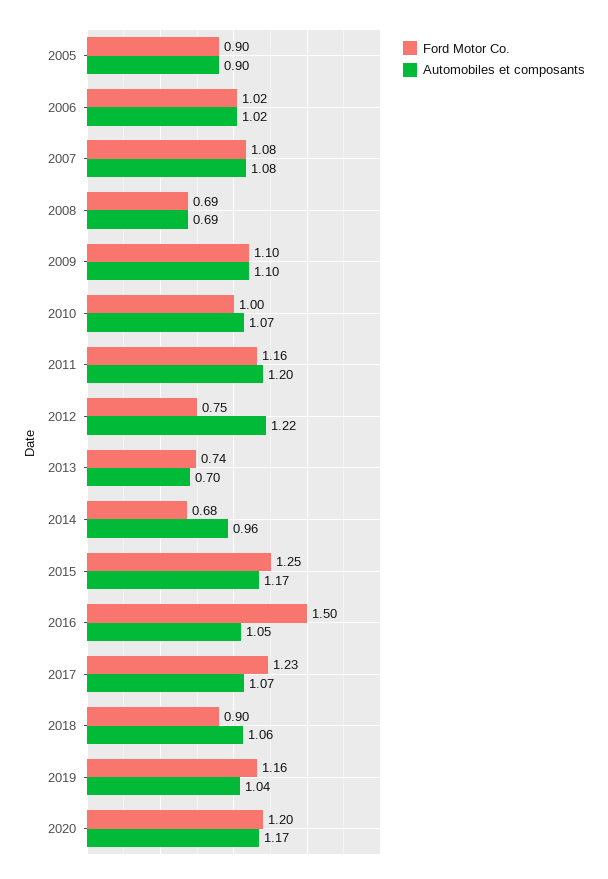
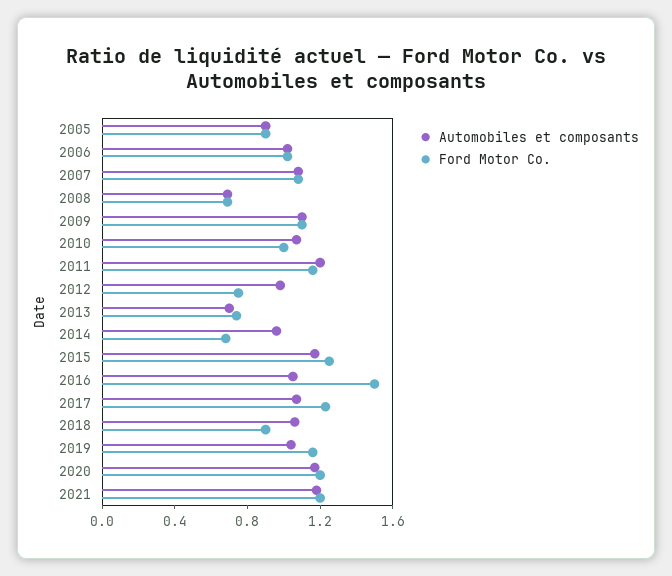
Automobiles et composants, 2012: 1.22 -> 1
Automobiles et composants, 2021: none -> 1.2
Ford Motor Co., 2021: none -> 1.2

